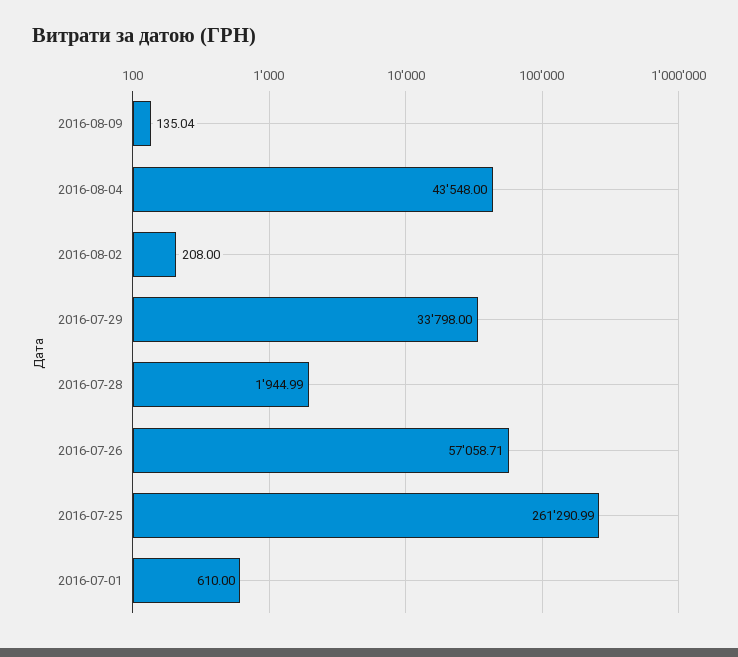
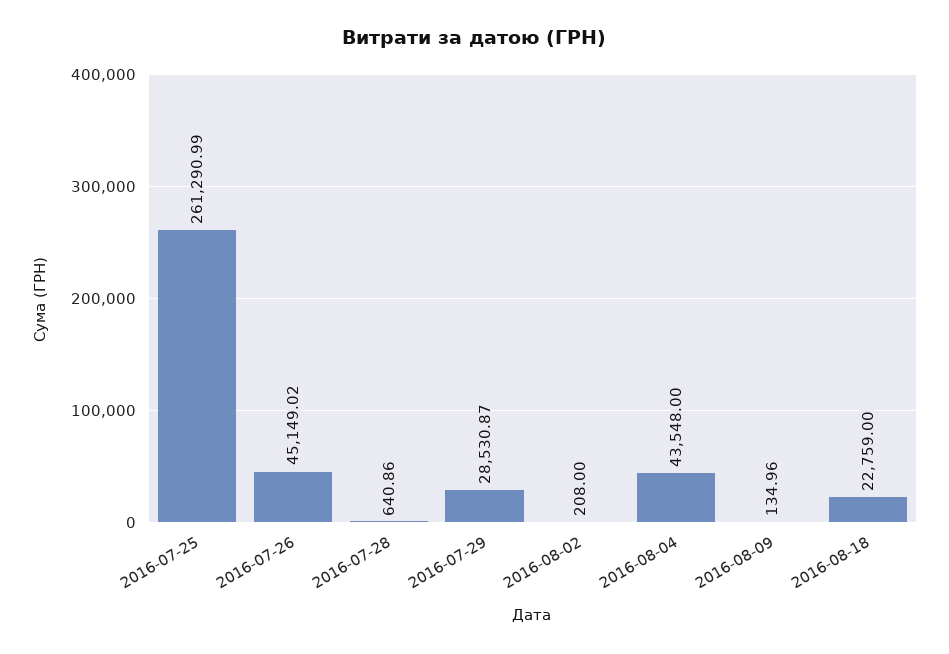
2016-08-09: 135.04 -> 134.96
2016-07-29: 33798 -> 28530.87
2016-07-28: 1944.99 -> 640.86
2016-07-26: 57058.71 -> 45149.02
2016-07-01: 610 -> none
2016-08-18: none -> 22759

